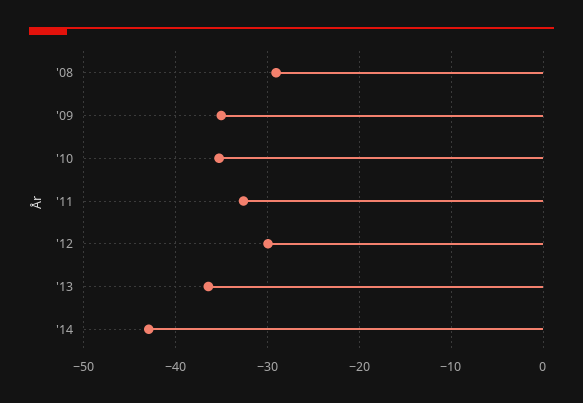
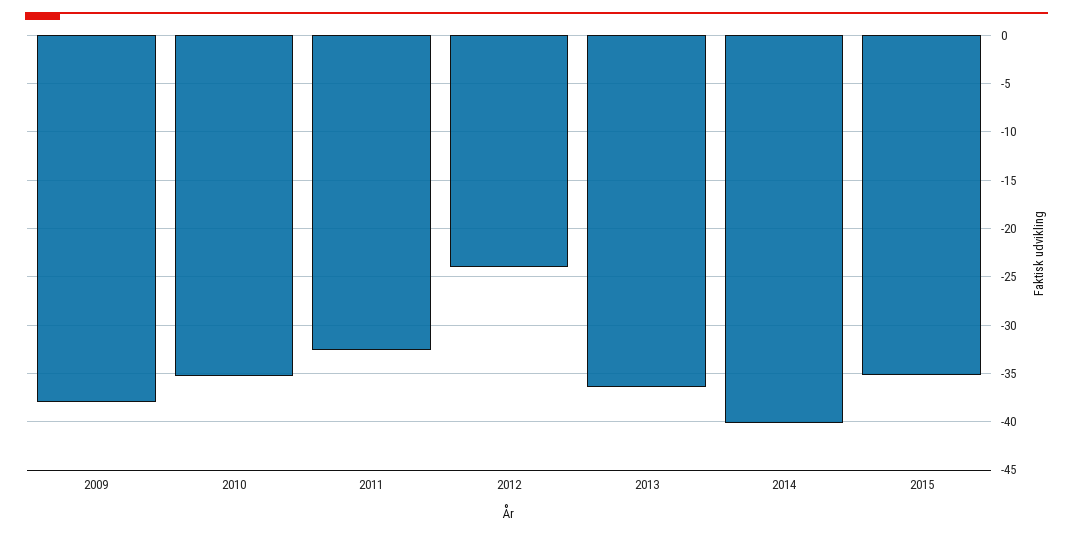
'08: -29 -> none
'09: -35 -> -38
'12: -30 -> -24
'14: -43 -> -40
2015: none -> -35

